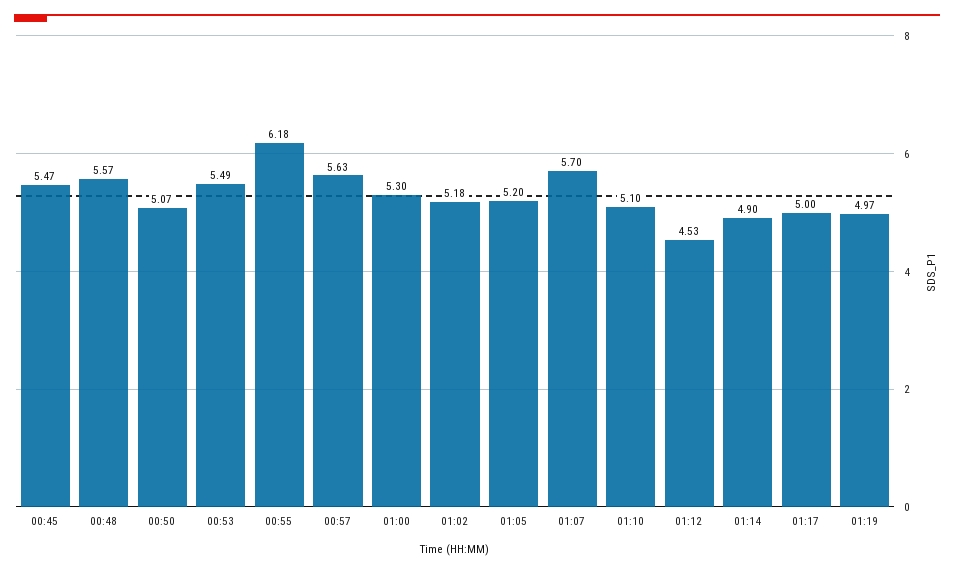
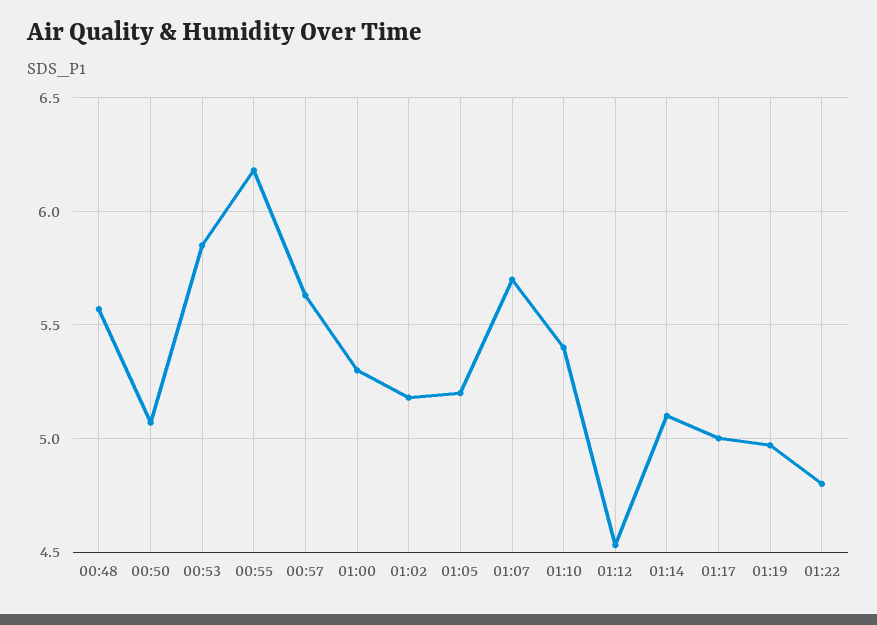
00:45: 5.47 -> none
00:53: 5.49 -> 5.85
01:10: 5.1 -> 5.4
01:14: 4.9 -> 5.1
01:22: none -> 4.8

